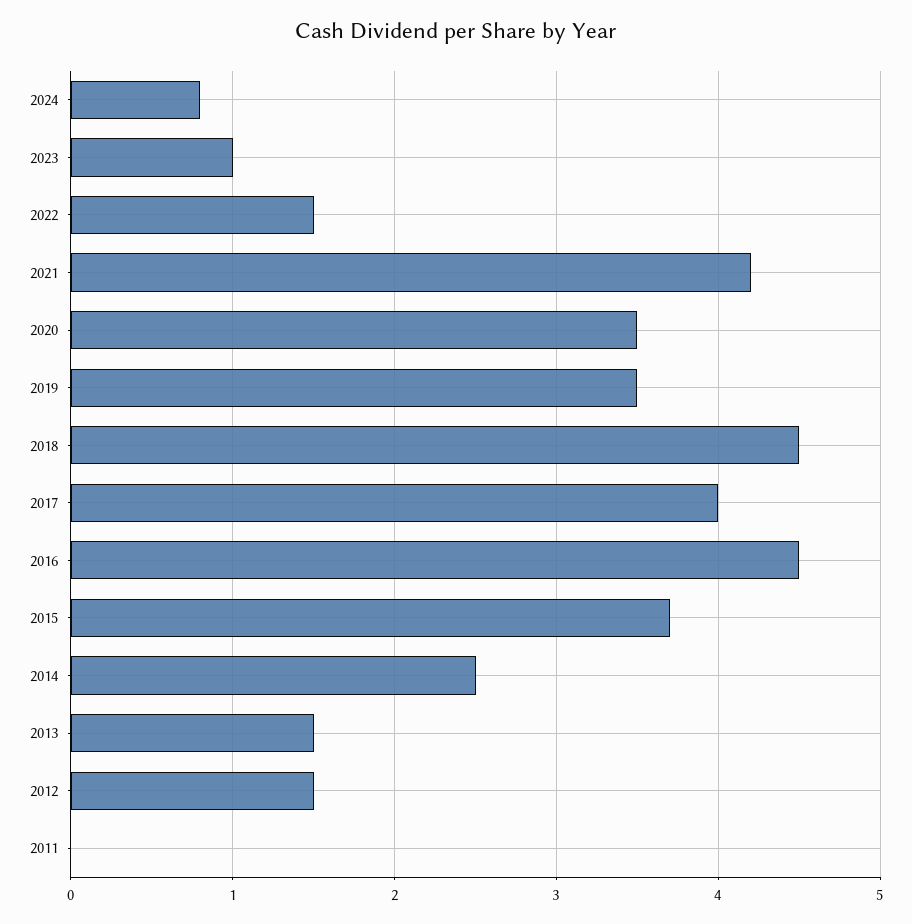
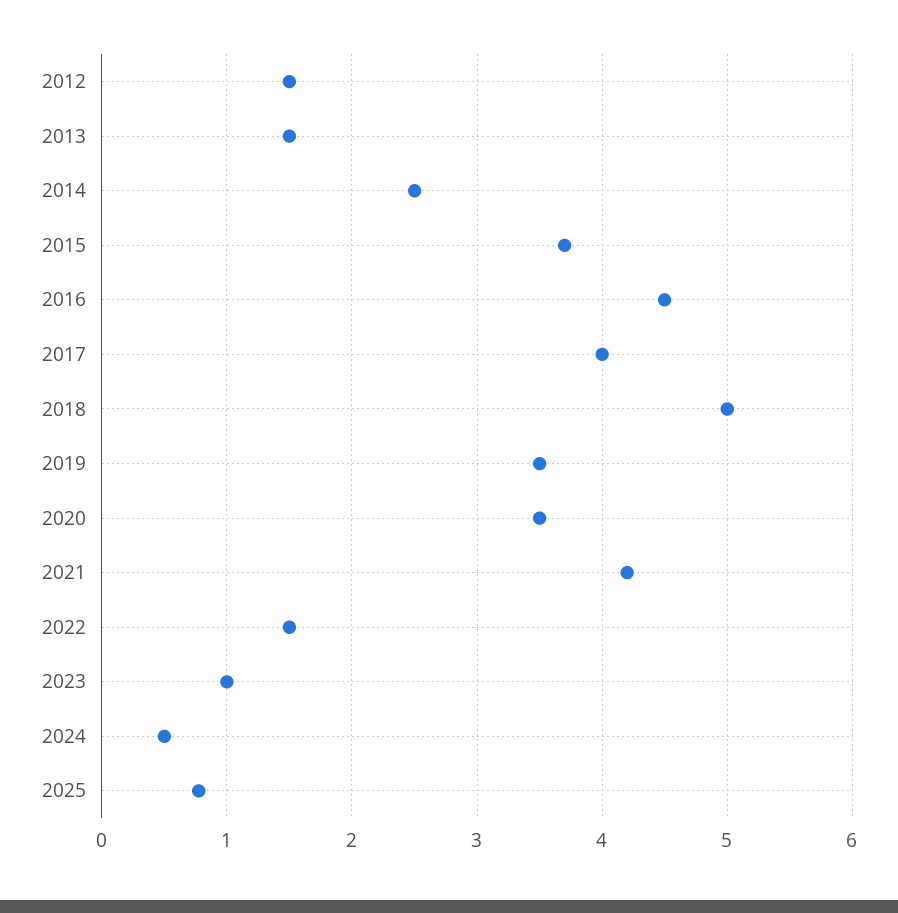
2024: 0.8 -> 0.5
2018: 4.5 -> 5
2011: 0 -> none
2025: none -> 0.8

